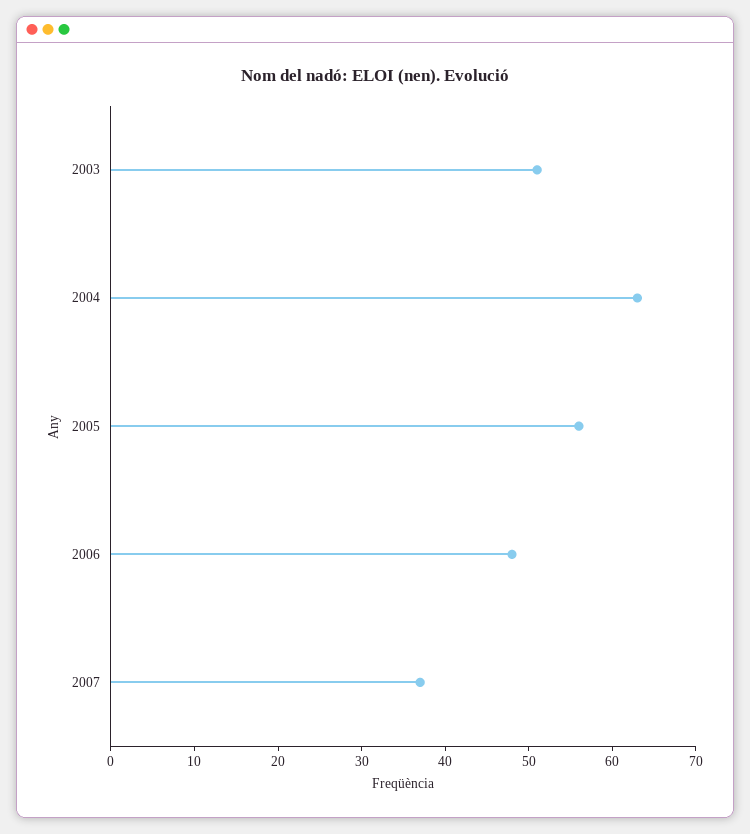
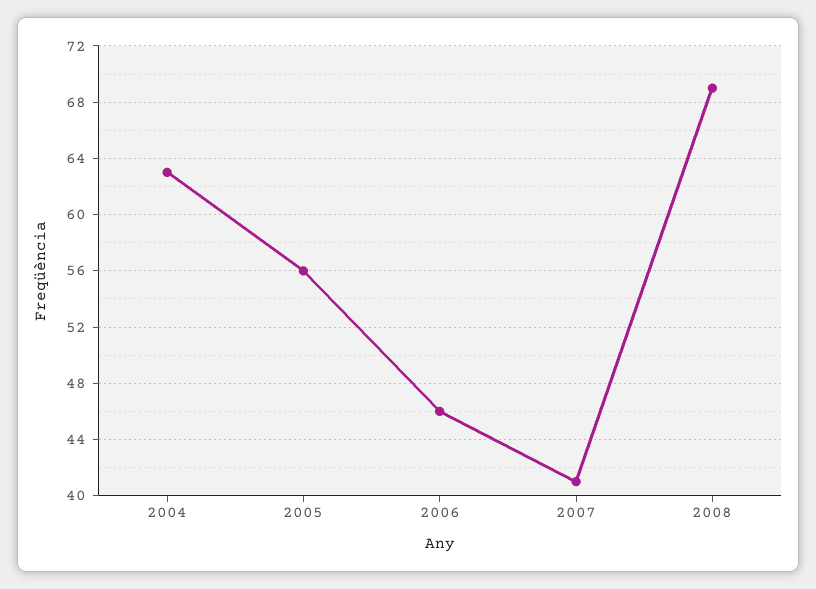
2003: 51 -> none
2006: 48 -> 46
2007: 37 -> 41
2008: none -> 69

